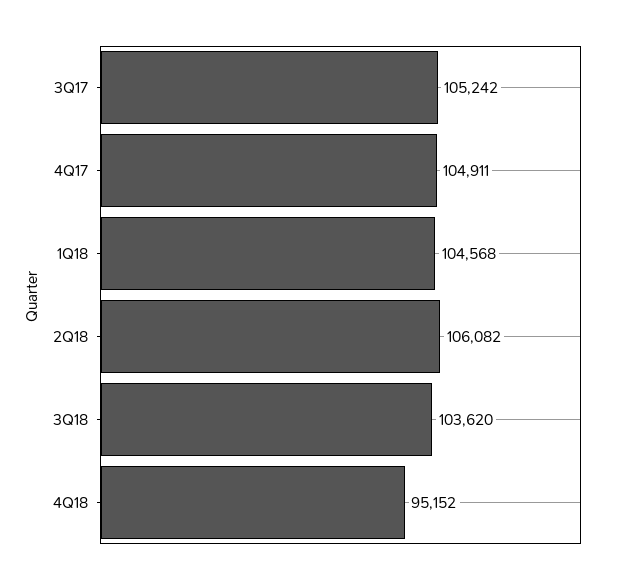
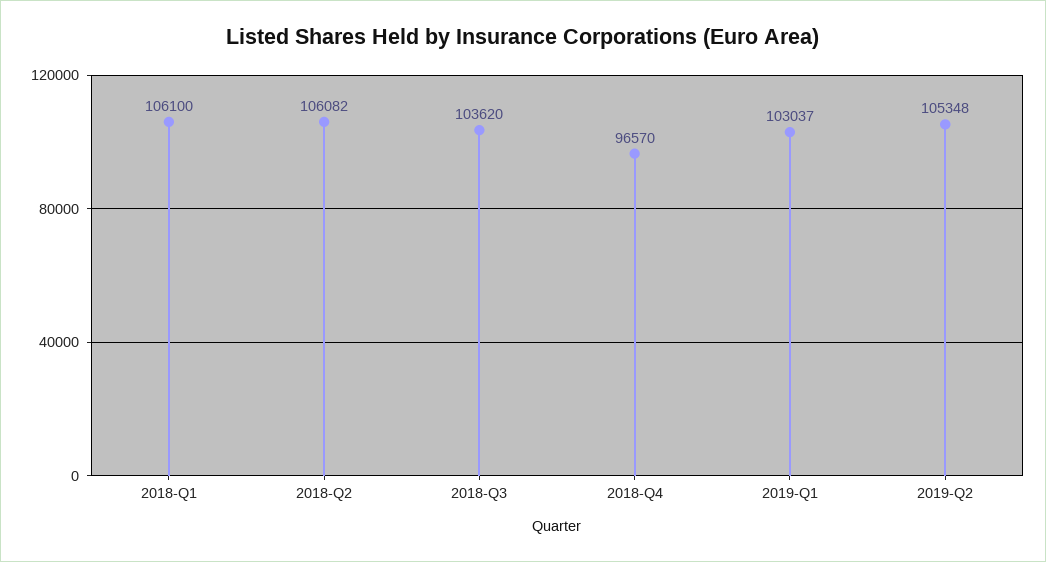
3Q17: 105242 -> none
4Q17: 104911 -> none
1Q18: 104568 -> 106100
4Q18: 95152 -> 96570
2019-Q1: none -> 103037
2019-Q2: none -> 105348

